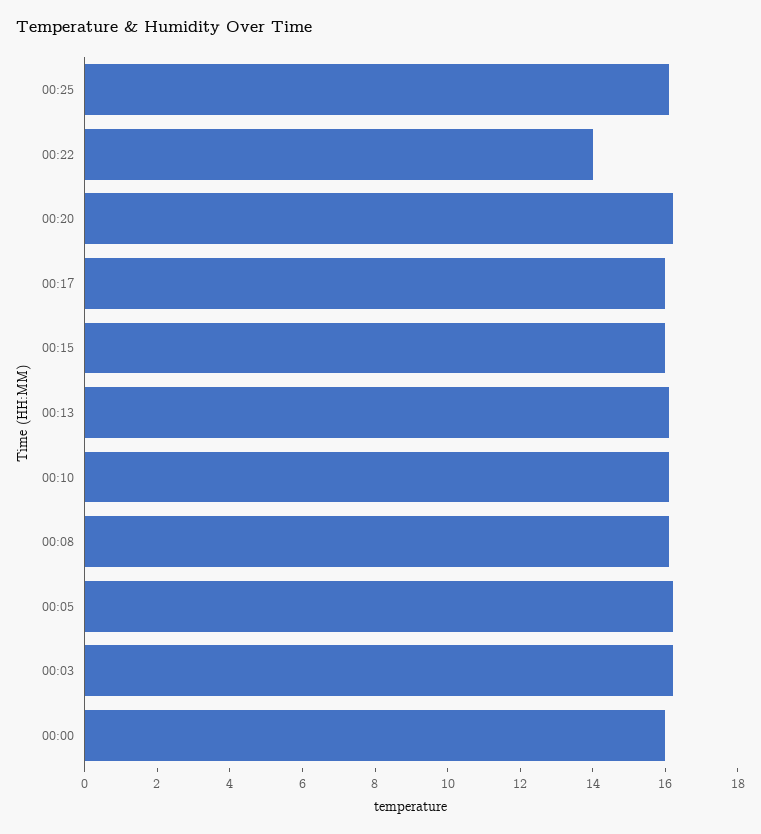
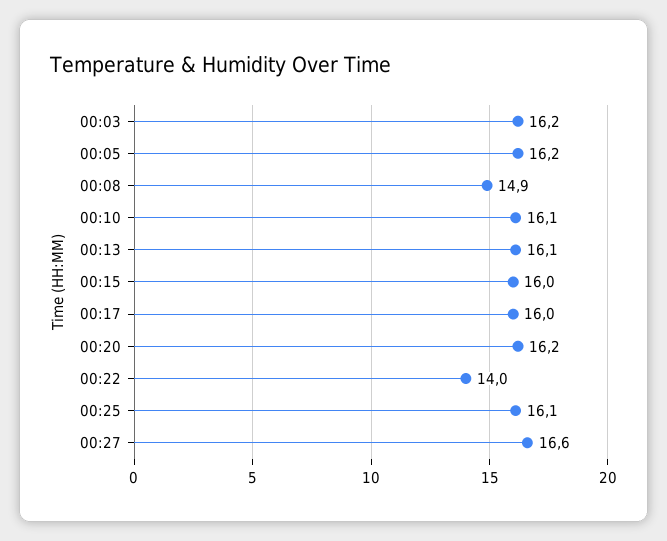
00:08: 16 -> 14.9
00:00: 16 -> none
00:27: none -> 16.6

